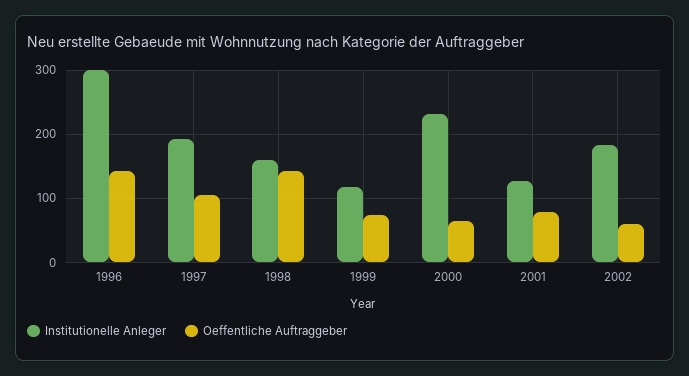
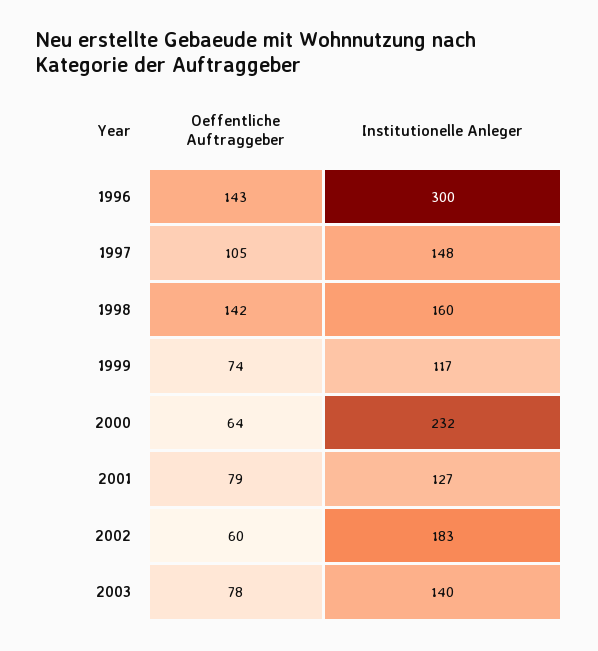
Institutionelle Anleger, 1997: 190 -> 148
Oeffentliche Auftraggeber, 2003: none -> 78
Institutionelle Anleger, 2003: none -> 140

